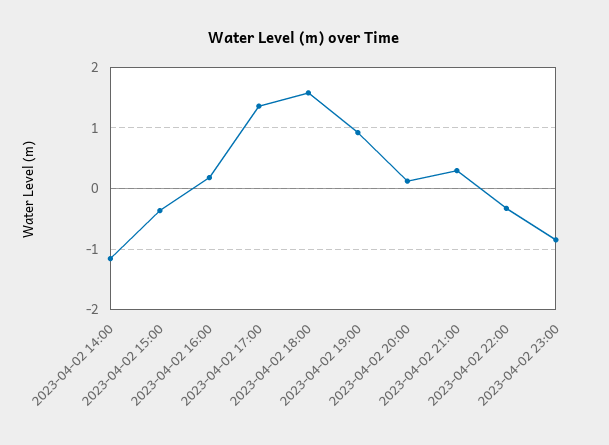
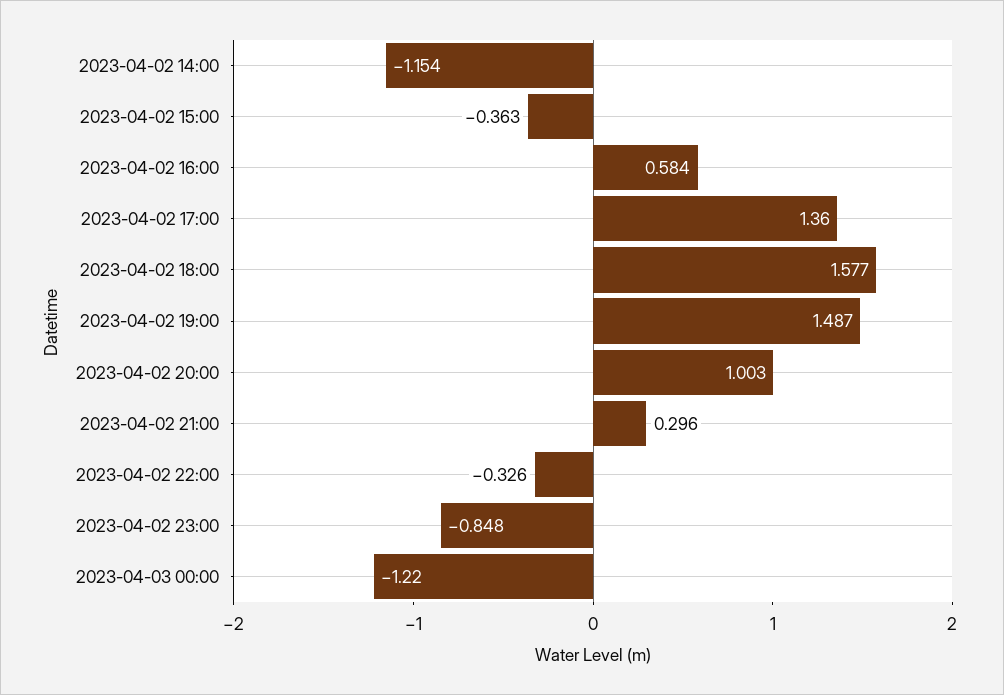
2023-04-02 16:00: 0.2 -> 0.584
2023-04-02 19:00: 0.9 -> 1.487
2023-04-02 20:00: 0.1 -> 1.003
2023-04-03 00:00: none -> -1.22

